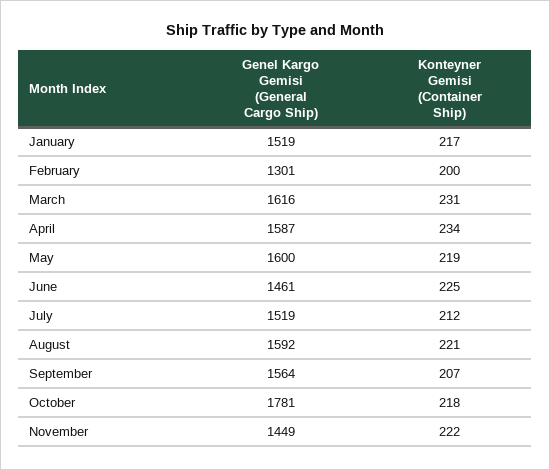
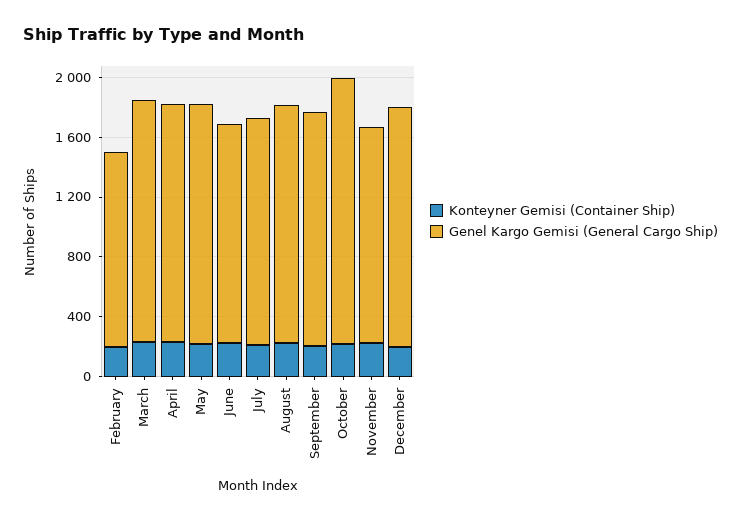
Genel Kargo Gemisi (General Cargo Ship), January: 1519 -> none
Konteyner Gemisi (Container Ship), January: 217 -> none
Konteyner Gemisi (Container Ship), December: none -> 200
Genel Kargo Gemisi (General Cargo Ship), December: none -> 1600

